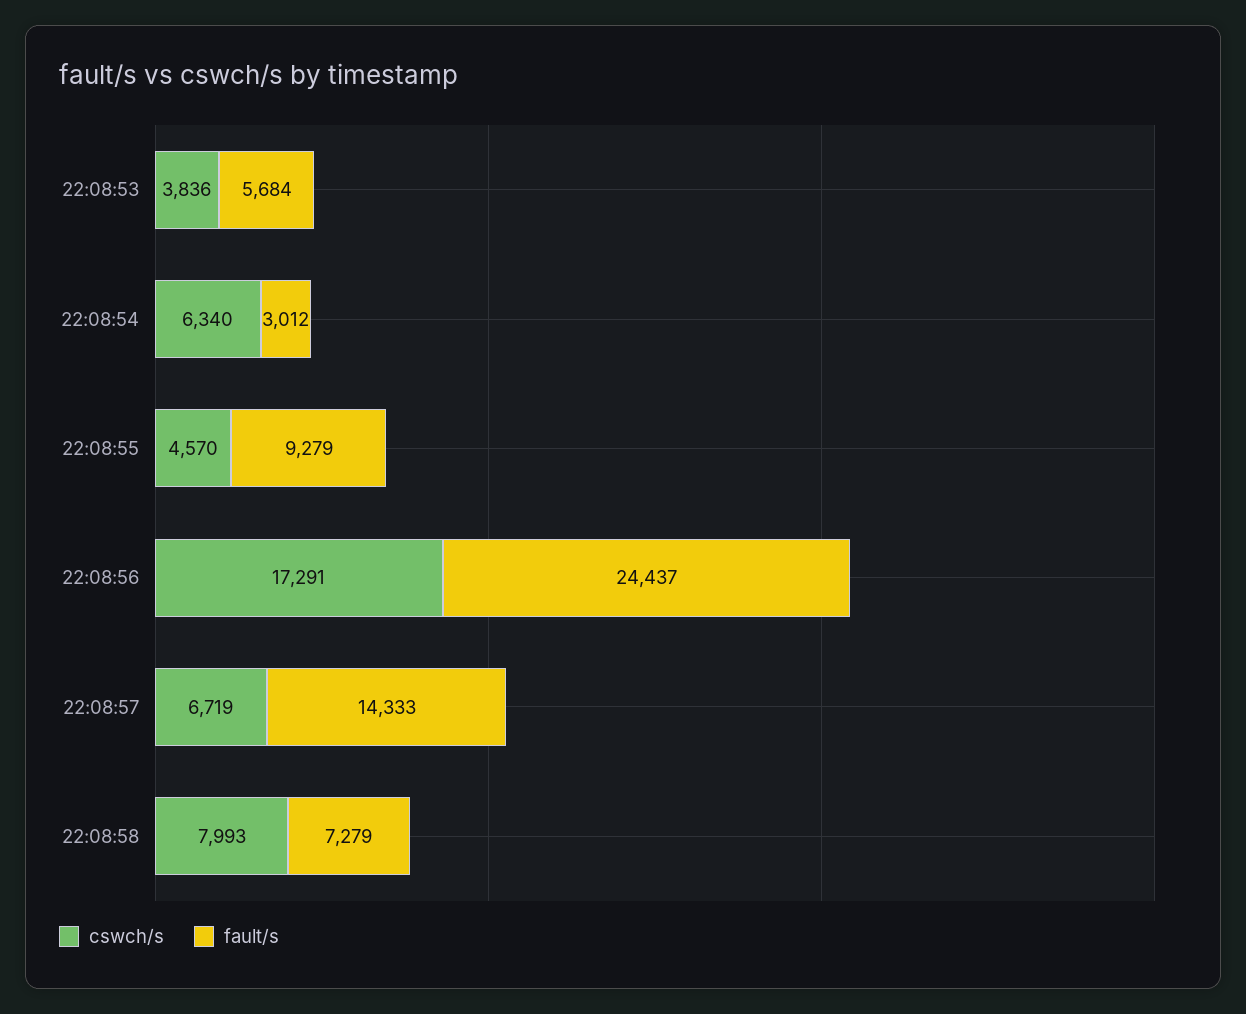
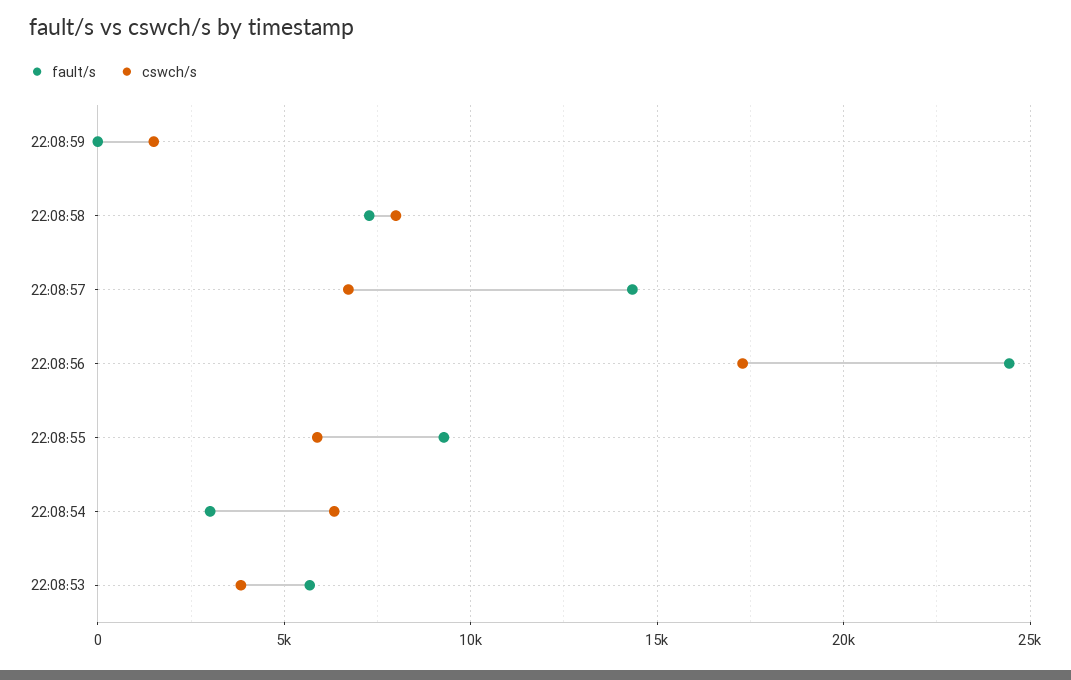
cswch/s, 22:08:55: 4570 -> 6000
fault/s, 22:08:59: none -> 0
cswch/s, 22:08:59: none -> 1500

